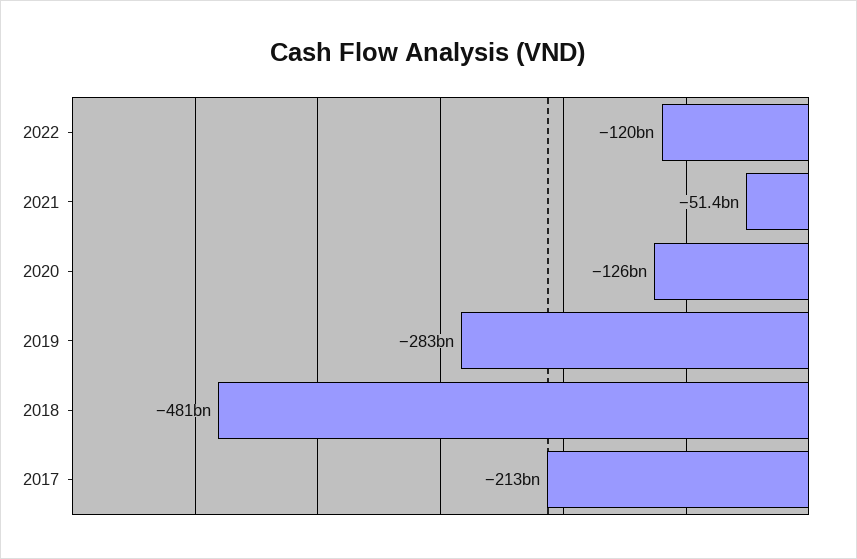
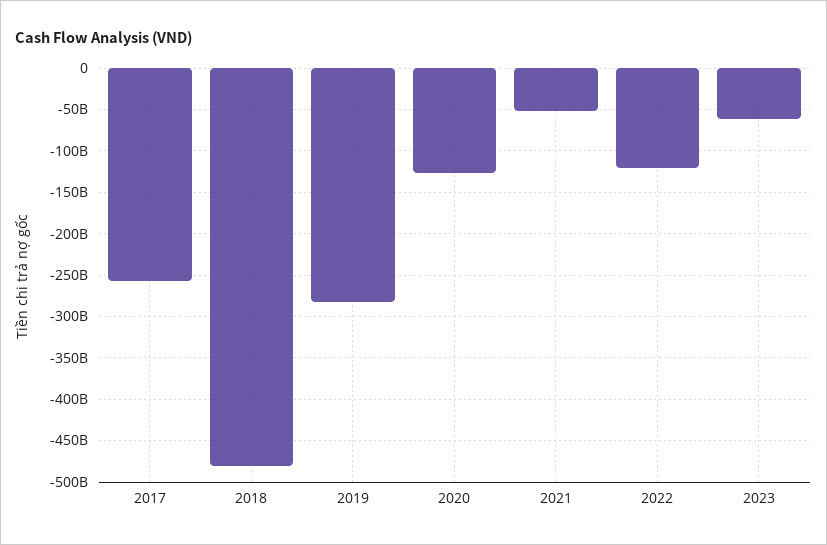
2017: -213000000000 -> -260000000000
2023: none -> -60000000000

